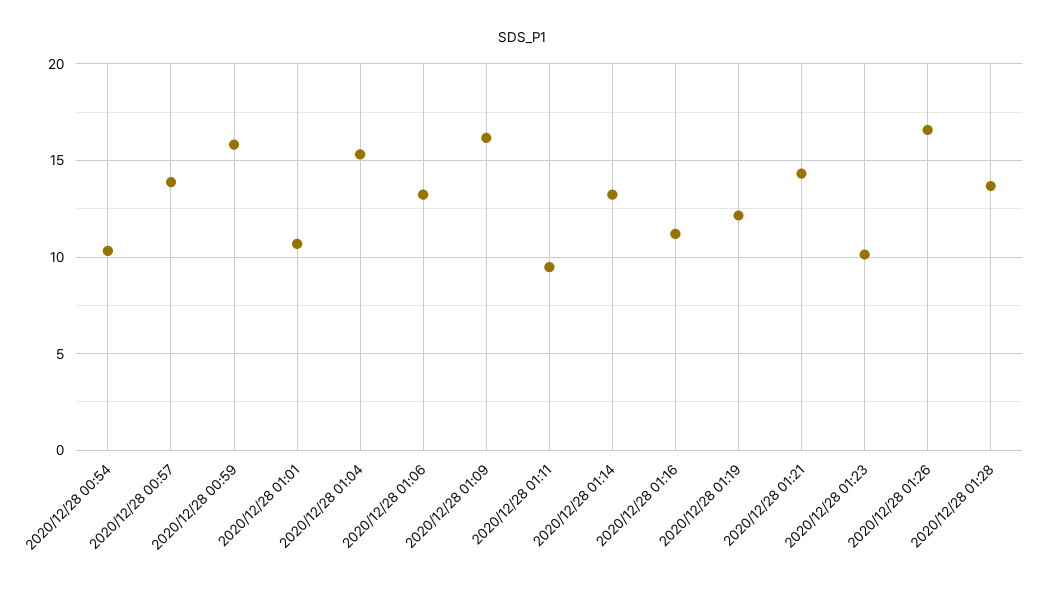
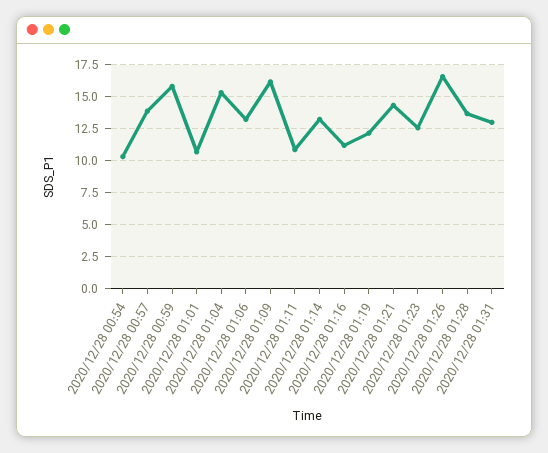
2020/12/28 01:11: 9.5 -> 11
2020/12/28 01:23: 10 -> 12.5
2020/12/28 01:31: none -> 13

